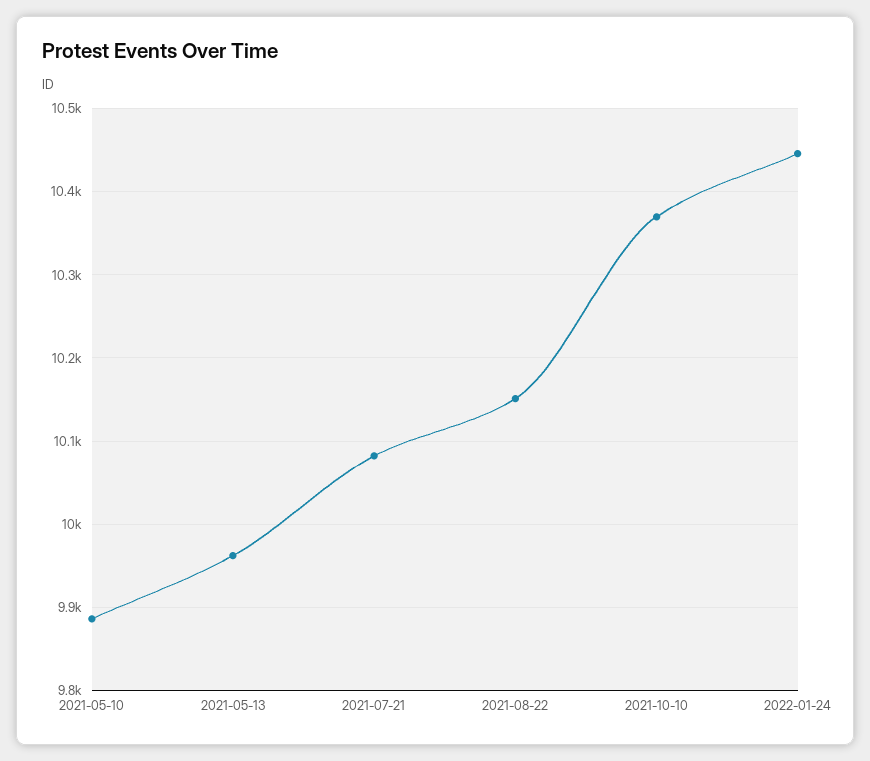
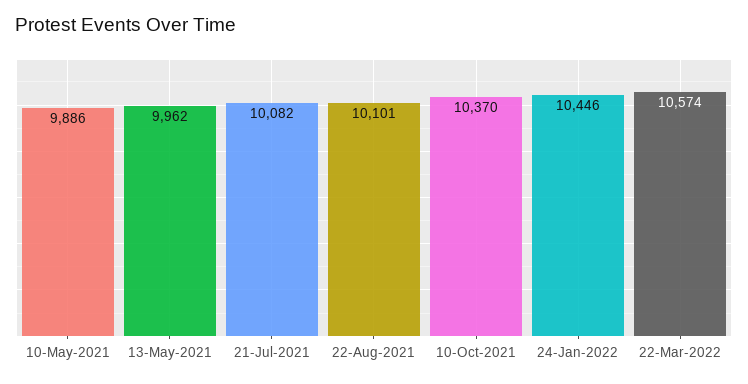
2021-08-22: 10150 -> 10101
22-Mar-2022: none -> 10574

